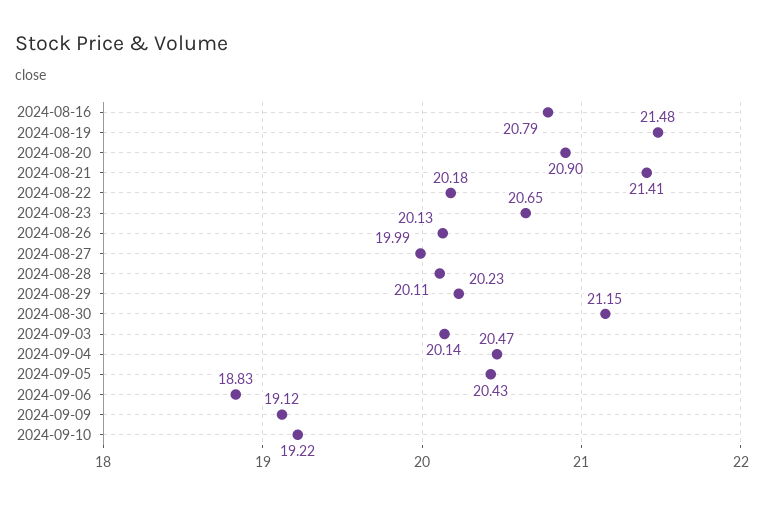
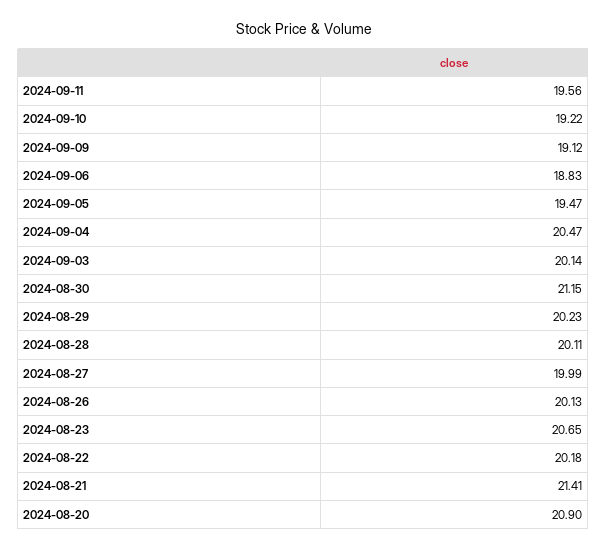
2024-08-16: 20.79 -> none
2024-08-19: 21.48 -> none
2024-09-05: 20.43 -> 19.47
2024-09-11: none -> 19.56

